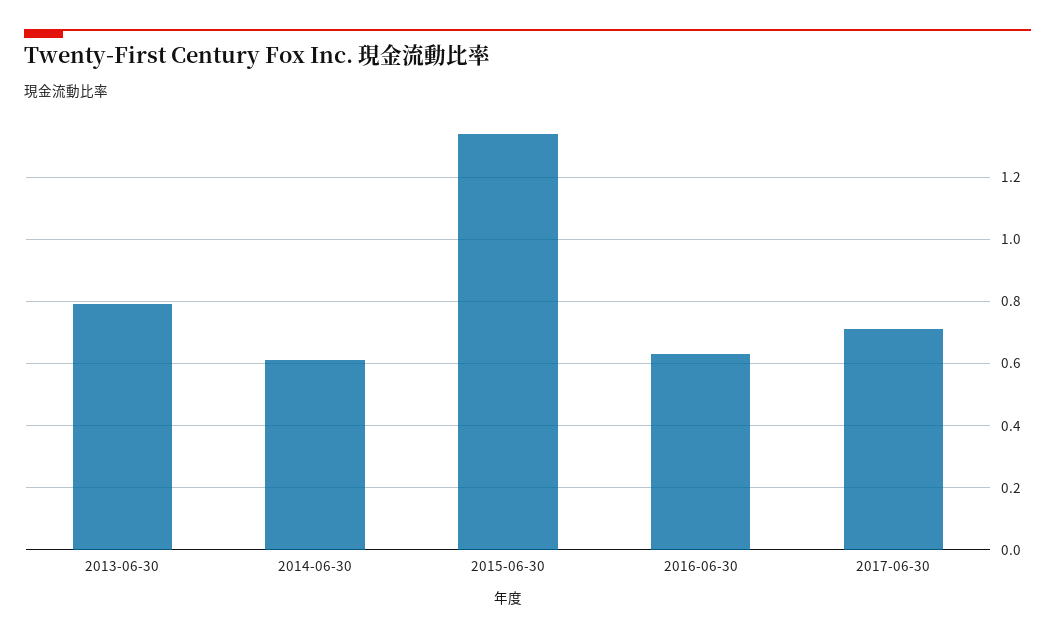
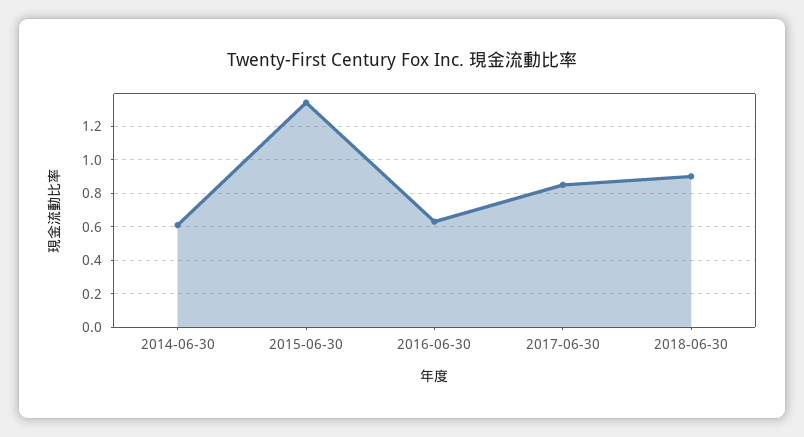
2013-06-30: 0.8 -> none
2017-06-30: 0.7 -> 0.85
2018-06-30: none -> 0.9

